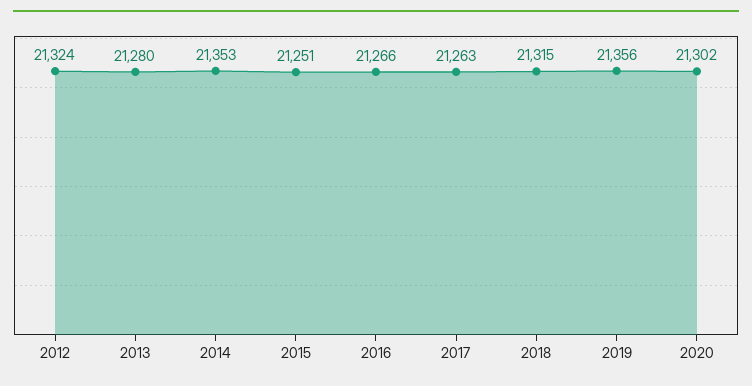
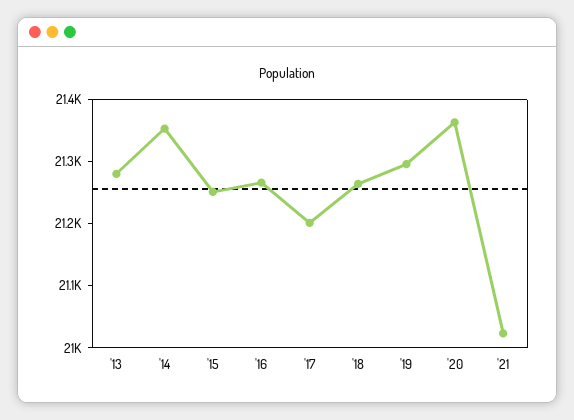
2012: 21324 -> none
2017: 21263 -> 21200
2018: 21315 -> 21260
2019: 21356 -> 21300
2020: 21302 -> 21360
'21: none -> 21020

